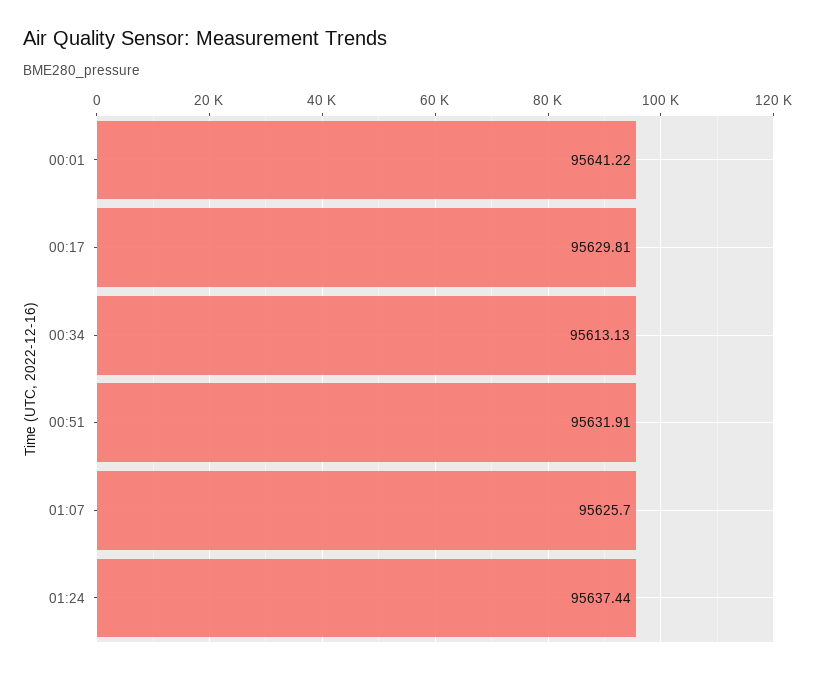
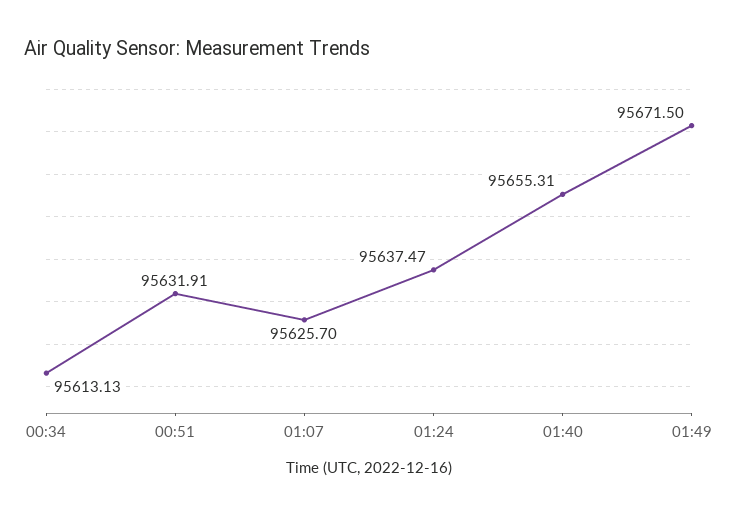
00:01: 95641.22 -> none
00:17: 95629.81 -> none
01:24: 95637.44 -> 95637.47
01:40: none -> 95655.31
01:49: none -> 95671.5

